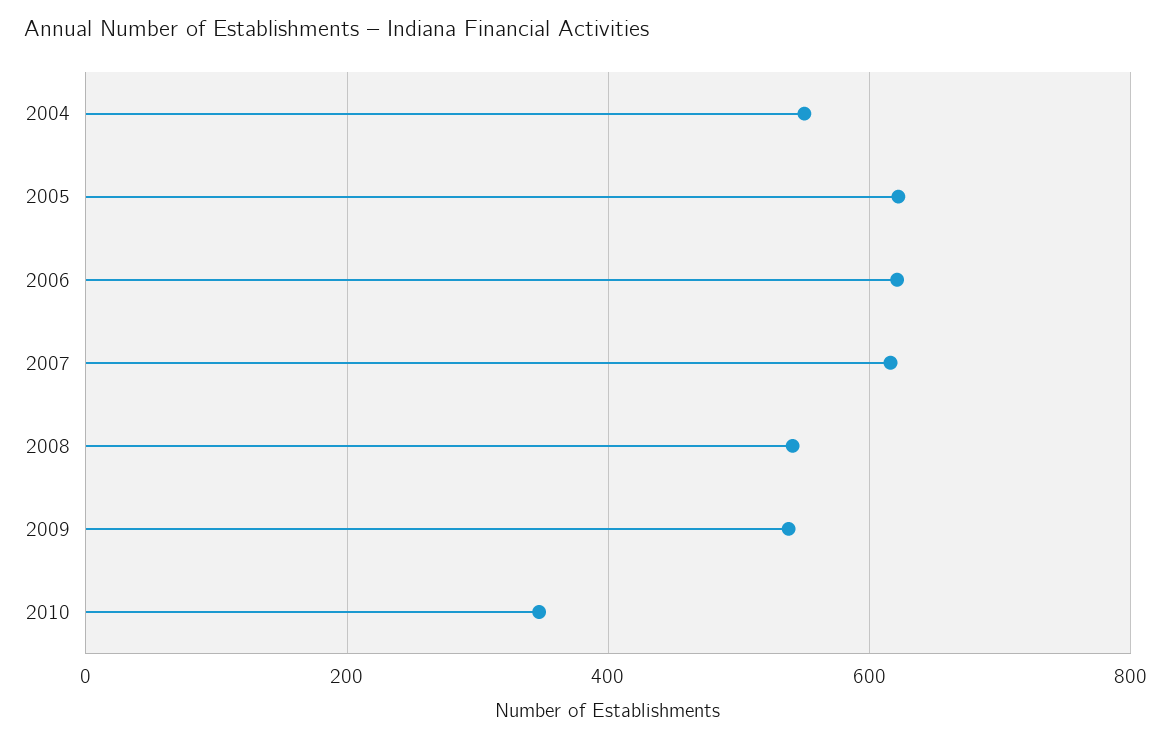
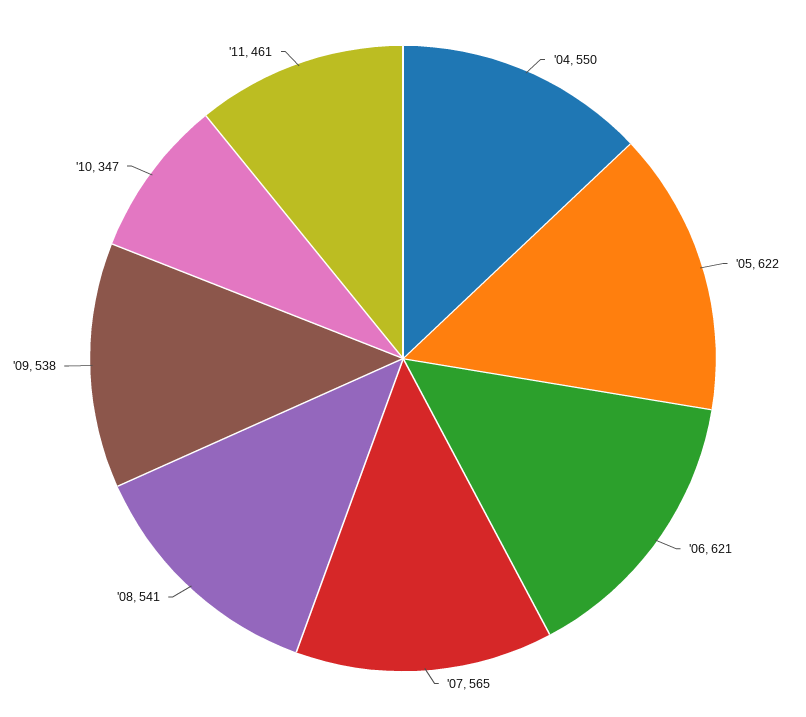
2007: 620 -> 565
'11: none -> 461

